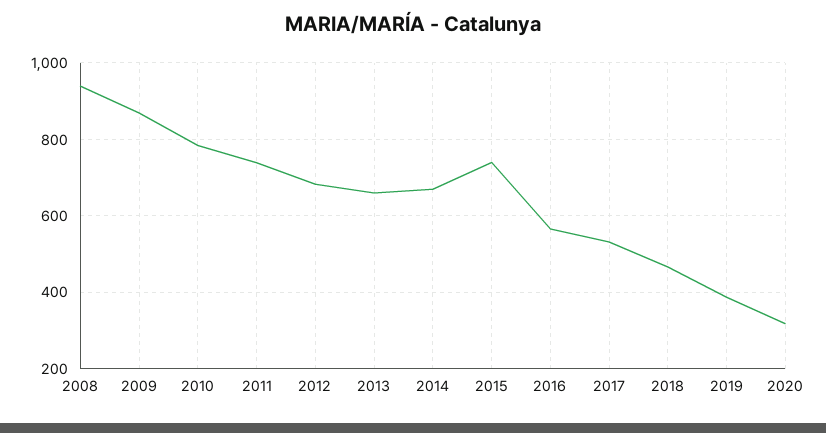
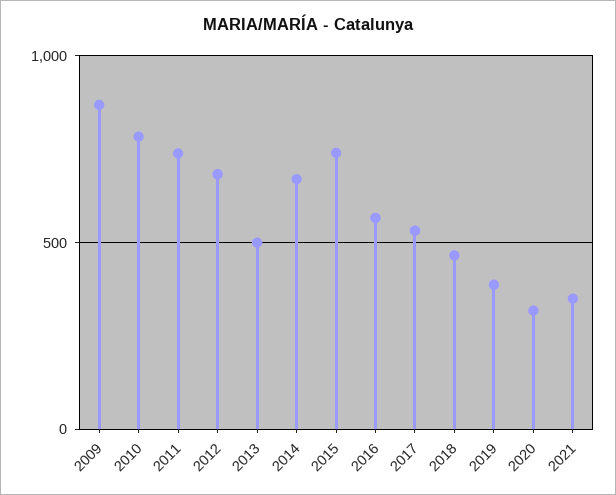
2008: 940 -> none
2013: 660 -> 500
2021: none -> 350

